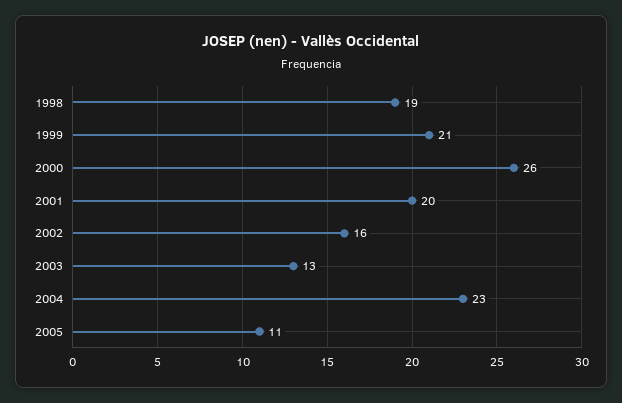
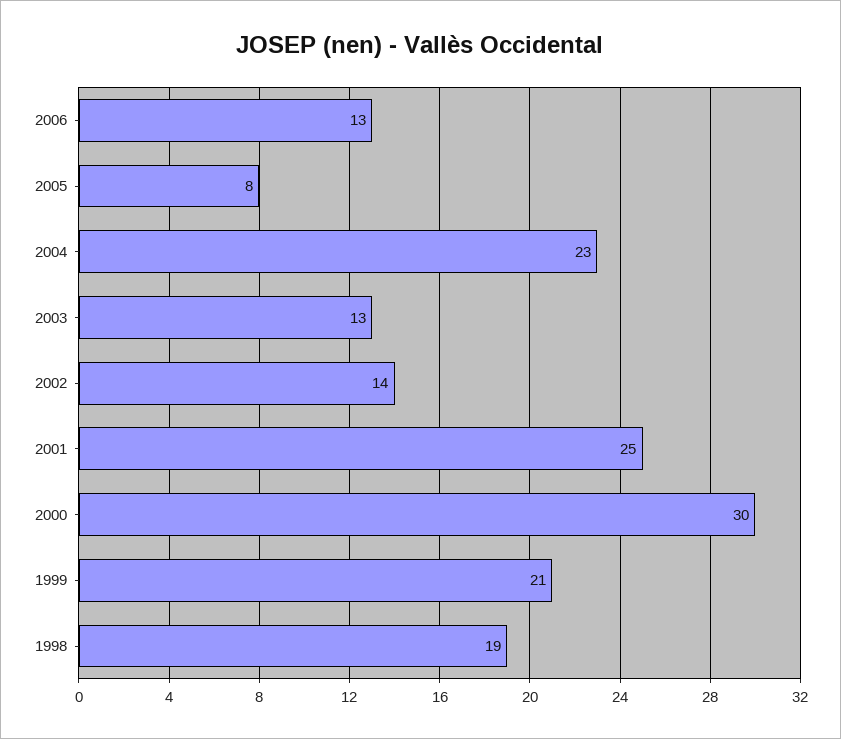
2000: 26 -> 30
2001: 20 -> 25
2002: 16 -> 14
2005: 11 -> 8
2006: none -> 13

